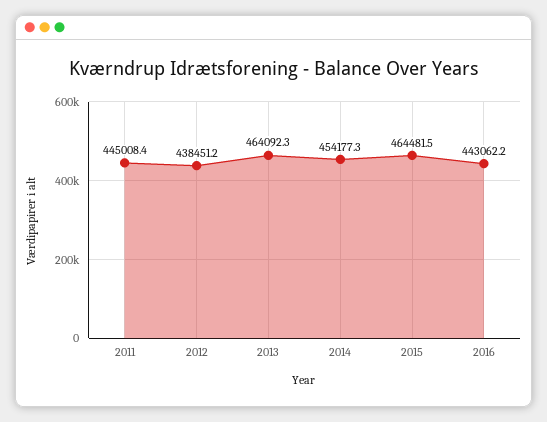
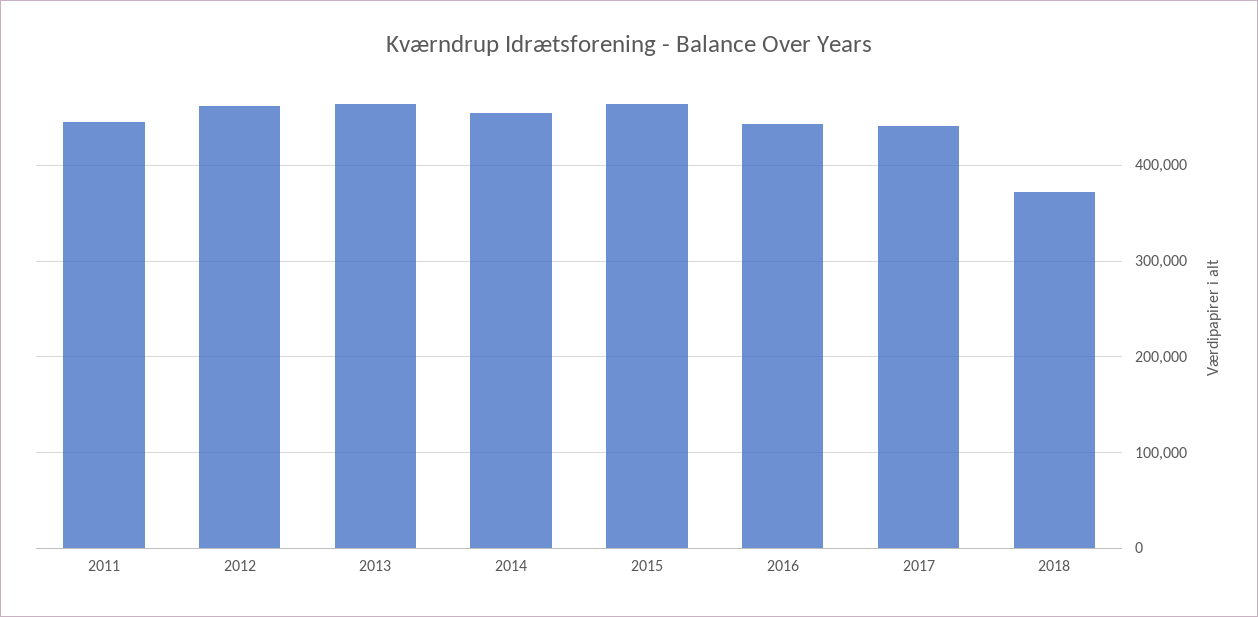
2012: 438451.2 -> 460000
2017: none -> 440000
2018: none -> 370000

